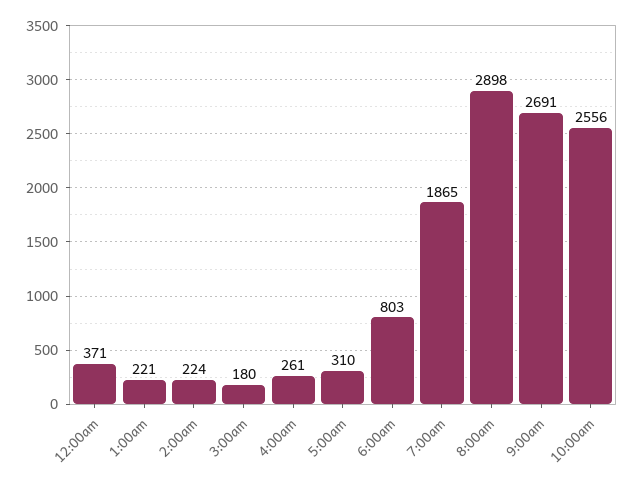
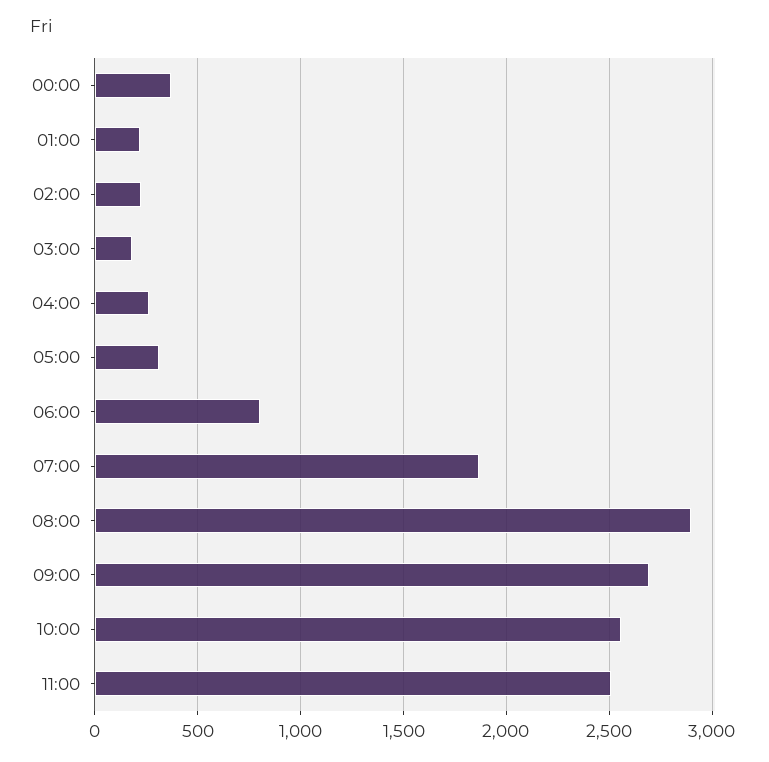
11:00: none -> 2500

